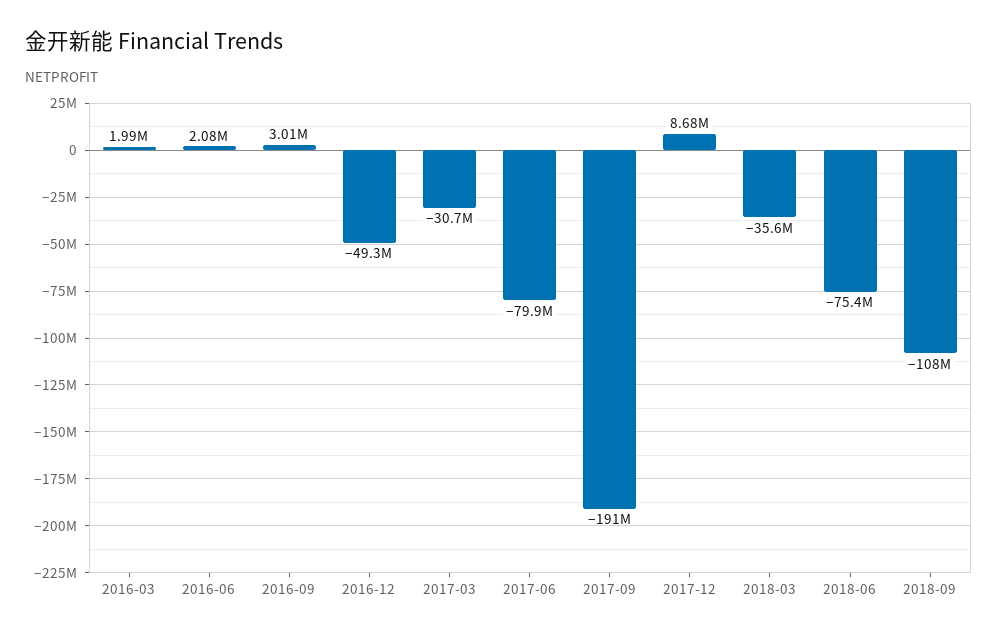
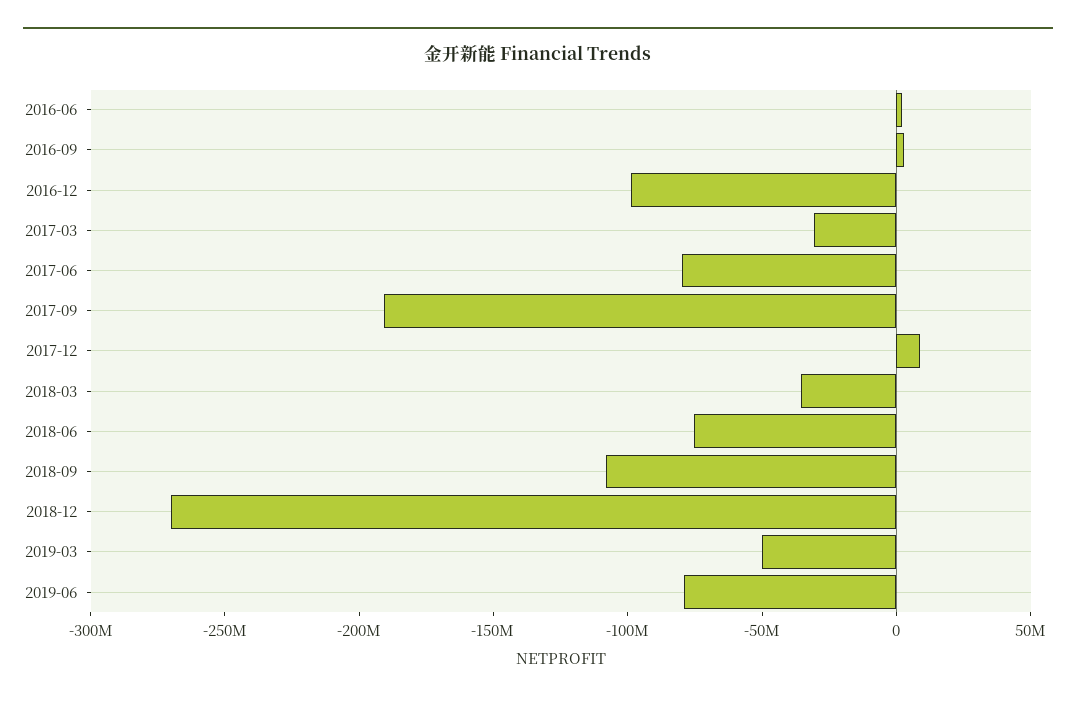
2016-03: 1990000 -> none
2016-12: -49300000 -> -100000000
2018-12: none -> -270000000
2019-03: none -> -50000000
2019-06: none -> -80000000

